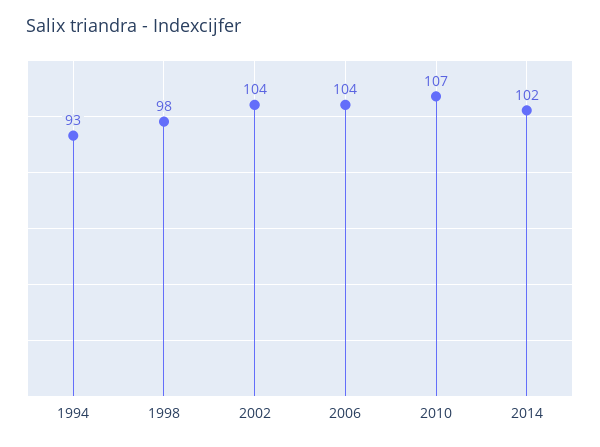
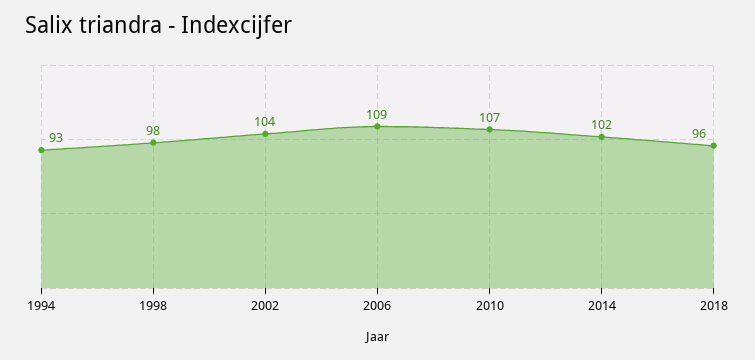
2006: 104 -> 109
2018: none -> 96

